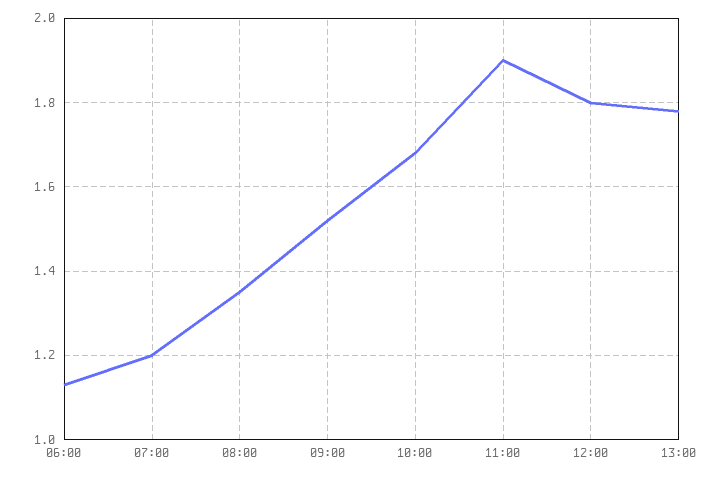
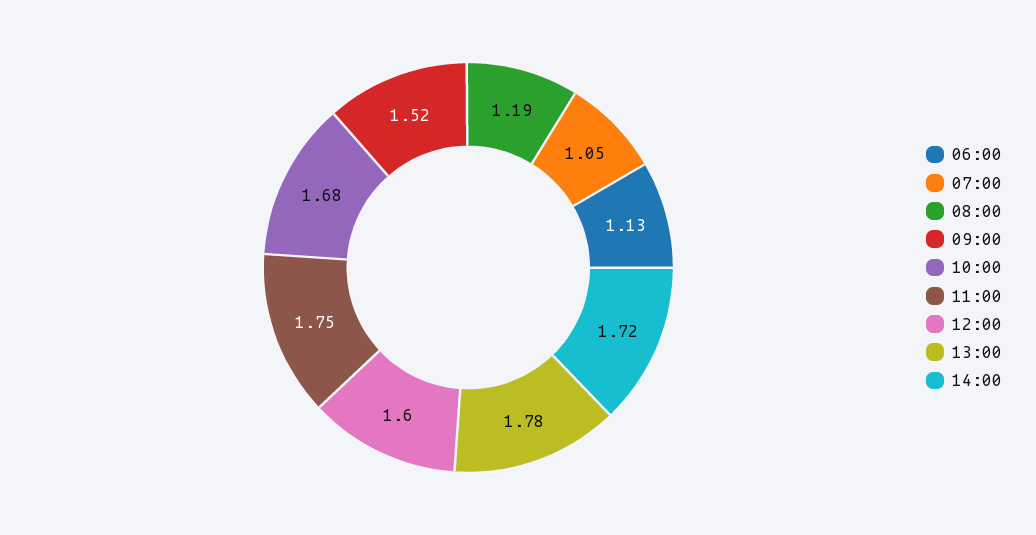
07:00: 1.2 -> 1.05
08:00: 1.35 -> 1.19
11:00: 1.9 -> 1.75
12:00: 1.8 -> 1.6
14:00: none -> 1.72

